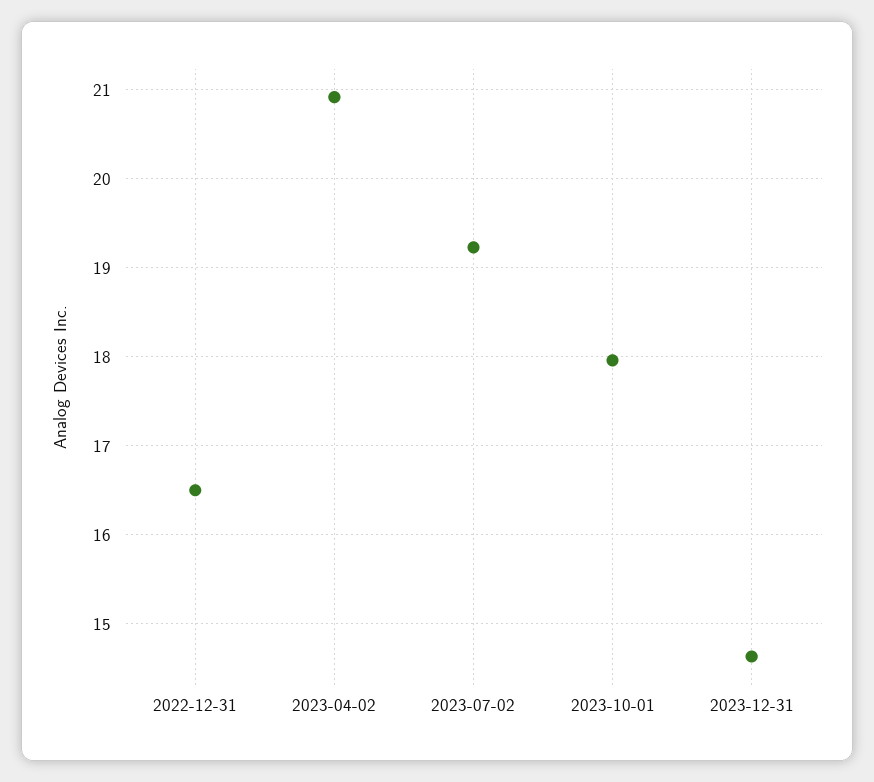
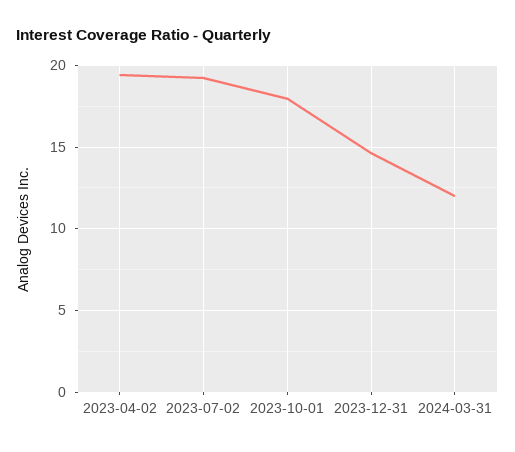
2022-12-31: 16.5 -> none
2023-04-02: 20.9 -> 19.5
2024-03-31: none -> 12

